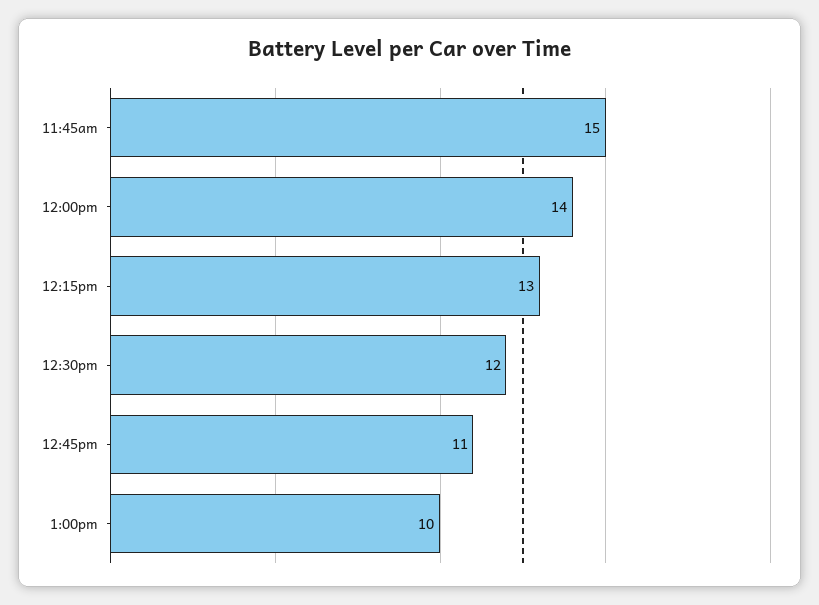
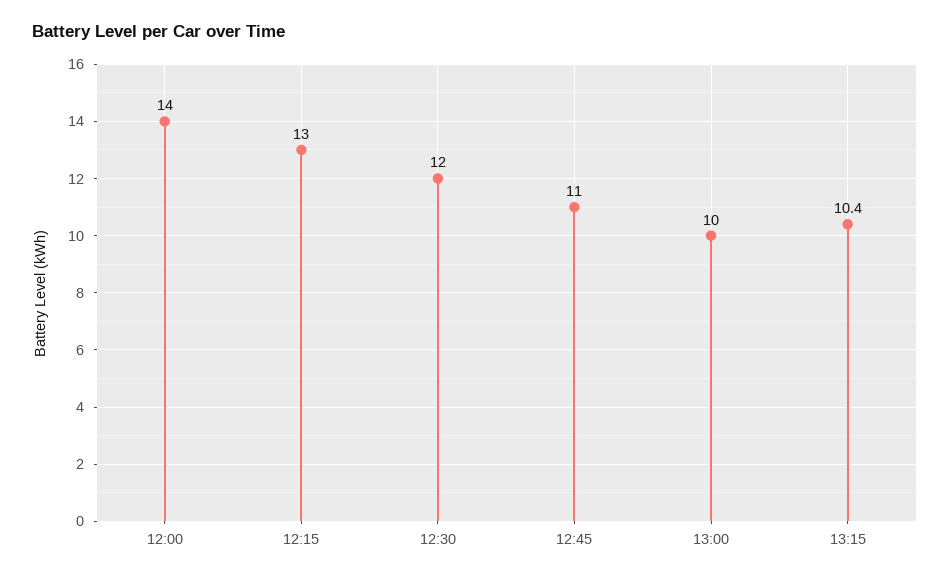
11:45am: 15 -> none
13:15: none -> 10.4

